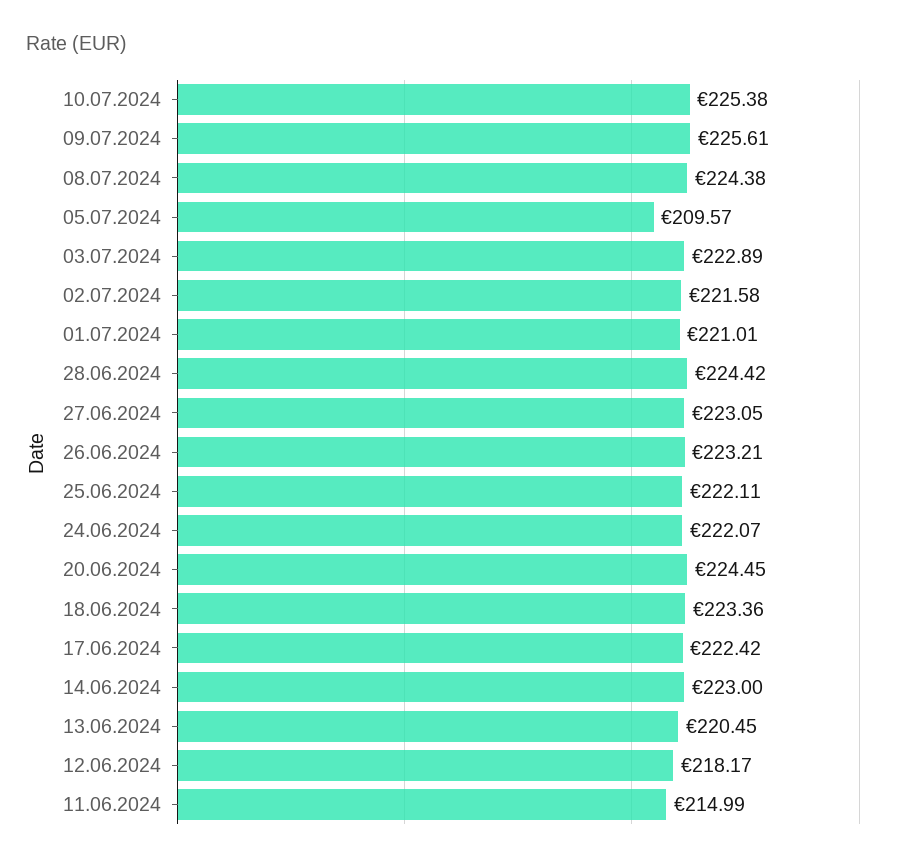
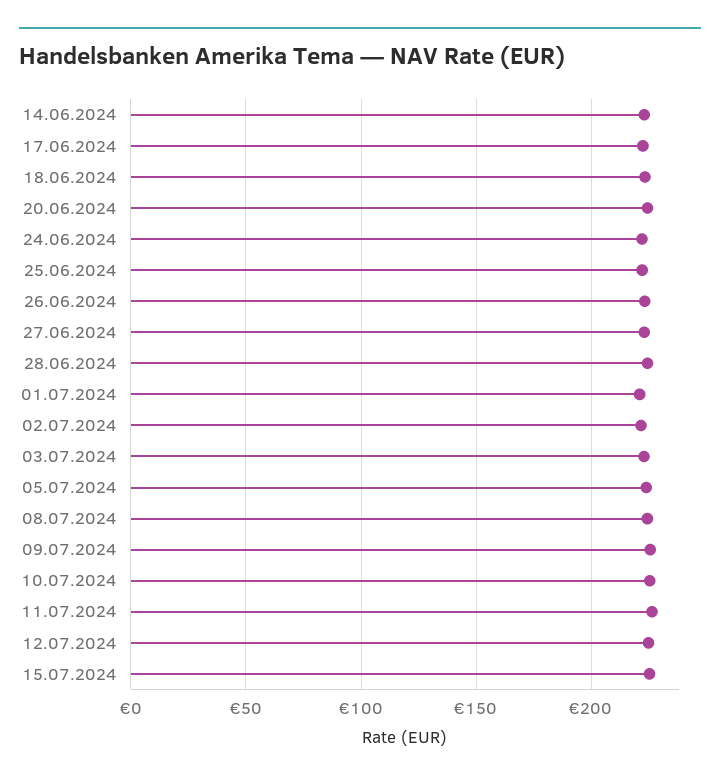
05.07.2024: 209.57 -> 225
13.06.2024: 220.45 -> none
12.06.2024: 218.17 -> none
11.06.2024: 214.99 -> none
11.07.2024: none -> 225
12.07.2024: none -> 225
15.07.2024: none -> 225

